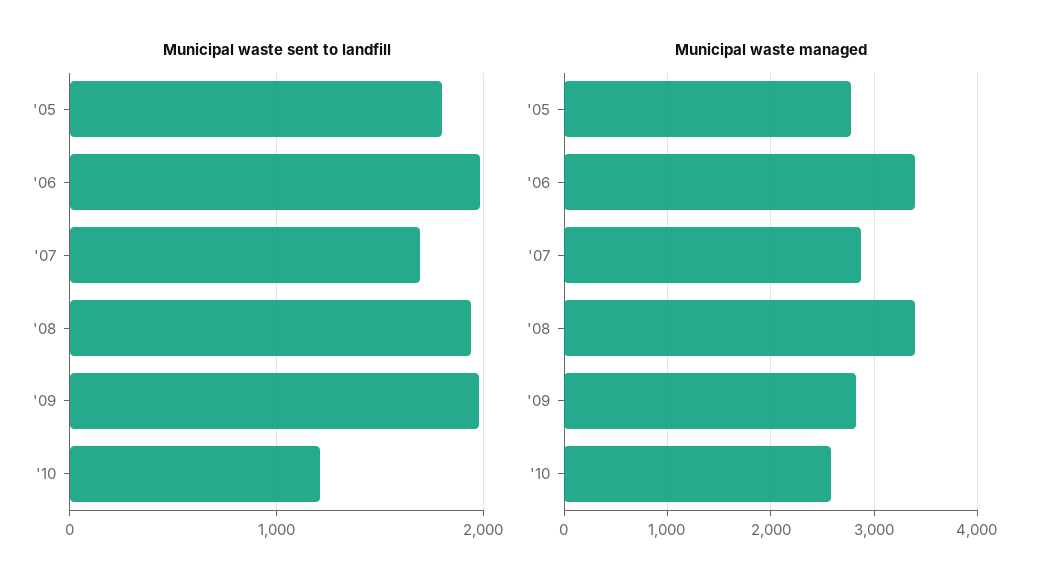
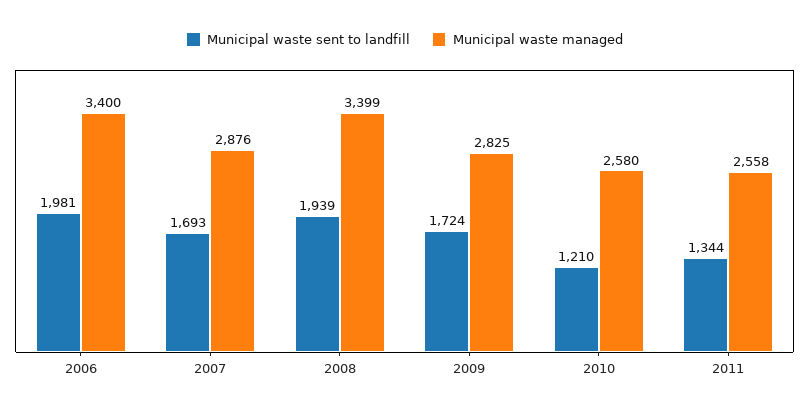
Municipal waste sent to landfill, '05: 1800 -> none
Municipal waste sent to landfill, '09: 2000 -> 1724
Municipal waste managed, '05: 2800 -> none
Municipal waste sent to landfill, 2011: none -> 1344
Municipal waste managed, 2011: none -> 2558

